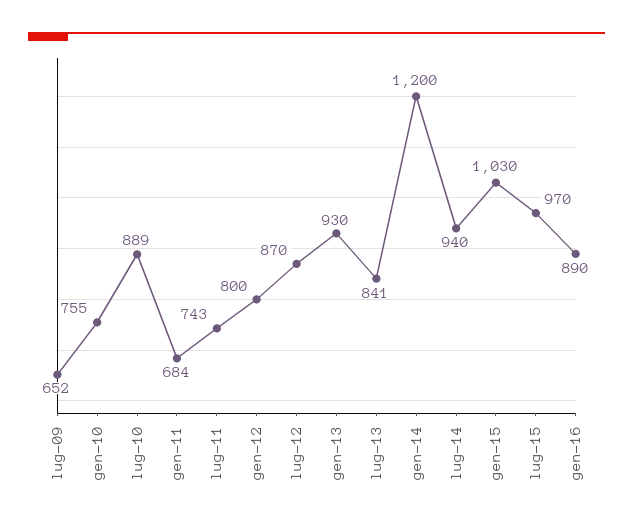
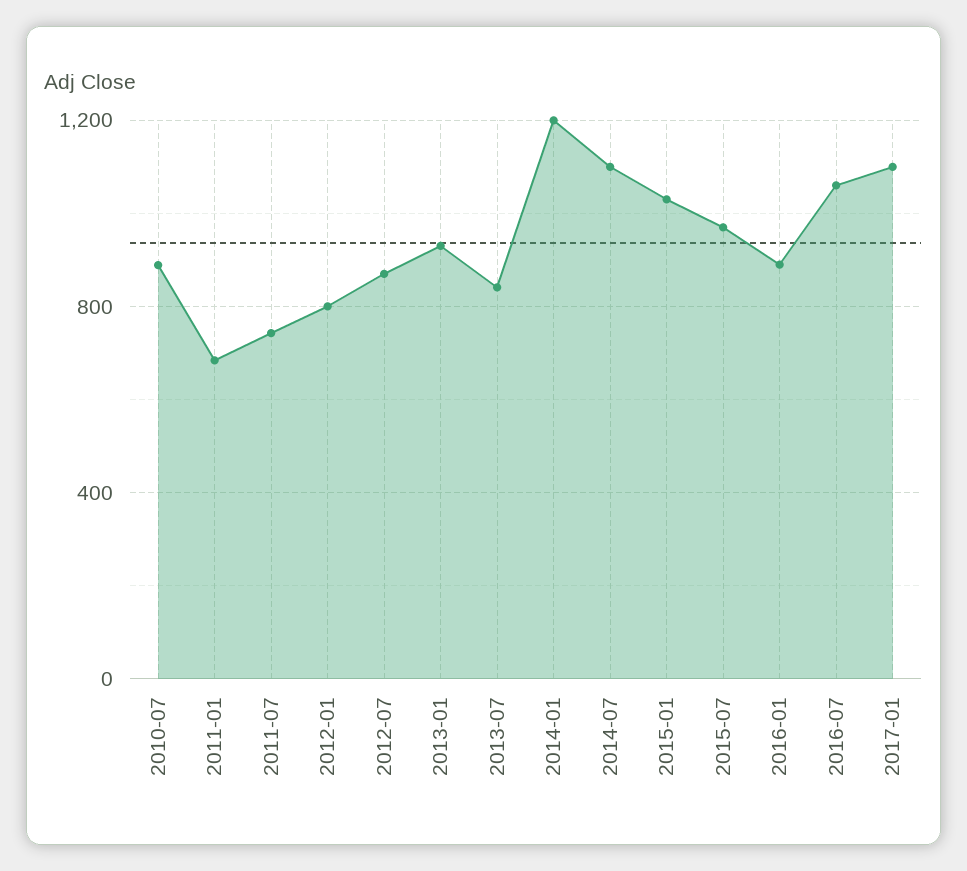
lug-09: 652 -> none
gen-10: 755 -> none
lug-14: 940 -> 1100
2016-07: none -> 1050
2017-01: none -> 1100

